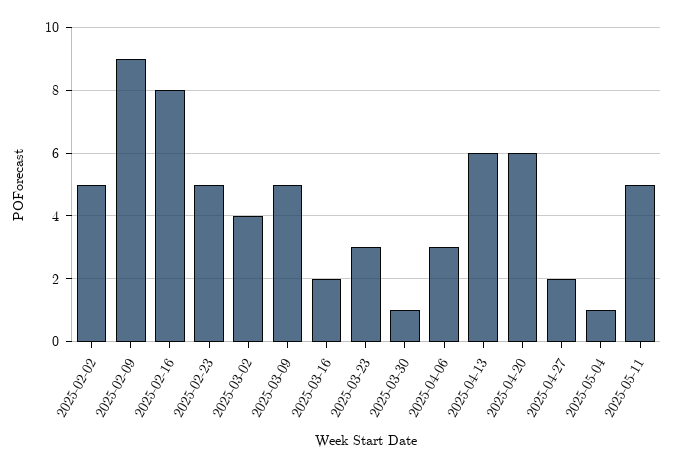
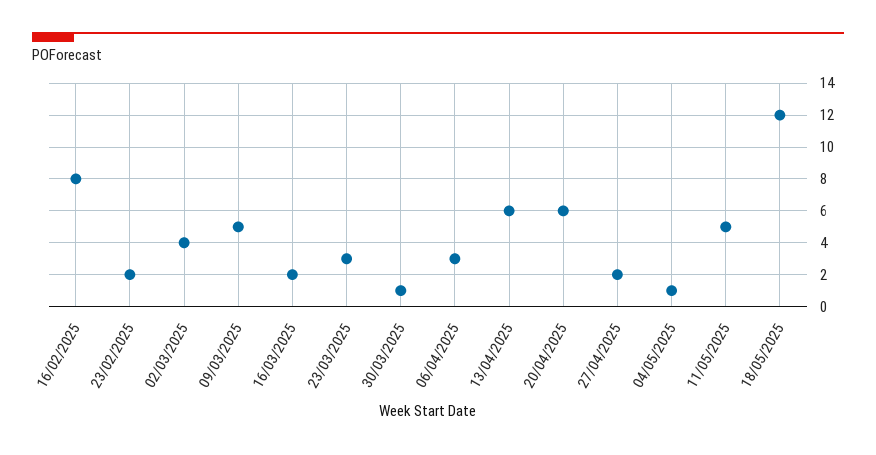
2025-02-02: 5 -> none
2025-02-09: 9 -> none
2025-02-23: 5 -> 2
18/05/2025: none -> 12

